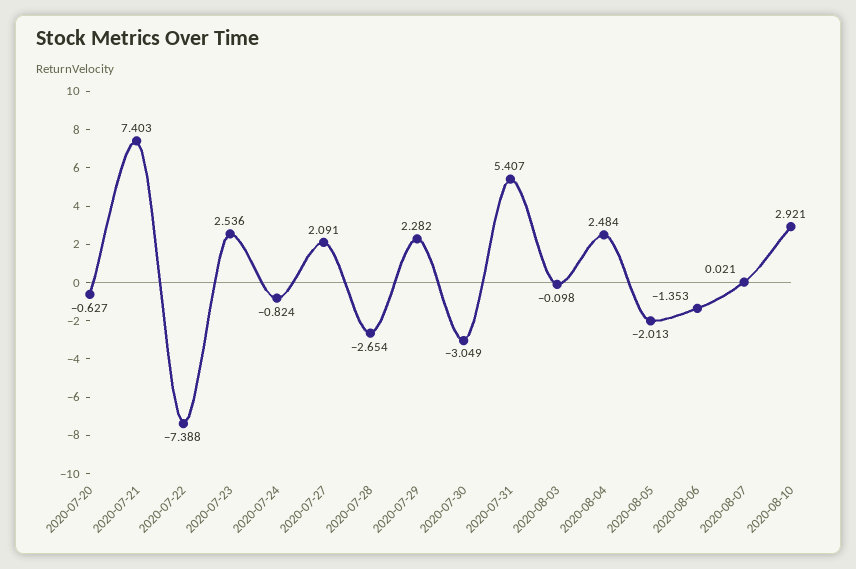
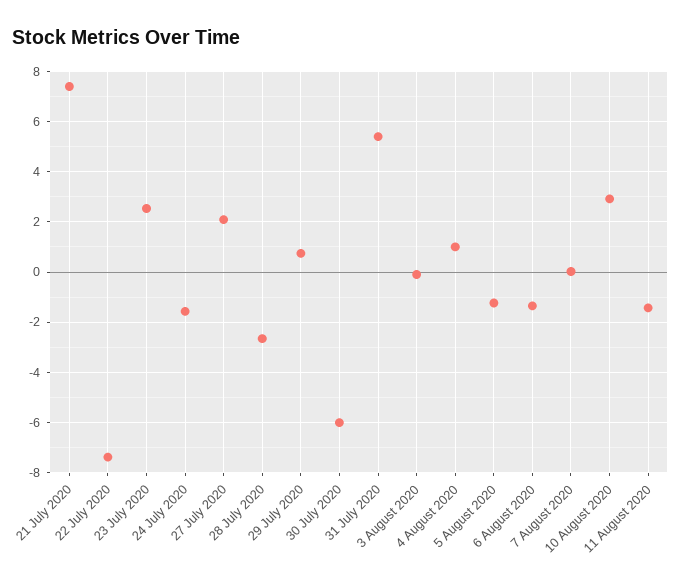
2020-07-20: -0.627 -> none
2020-07-24: -0.824 -> -1.5
2020-07-29: 2.282 -> 0.75
2020-07-30: -3.049 -> -6
2020-08-04: 2.484 -> 1
2020-08-05: -2.013 -> -1.25
11 August 2020: none -> -1.5

